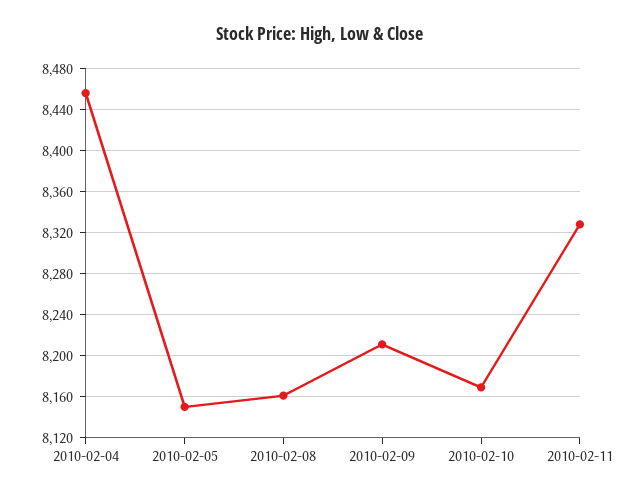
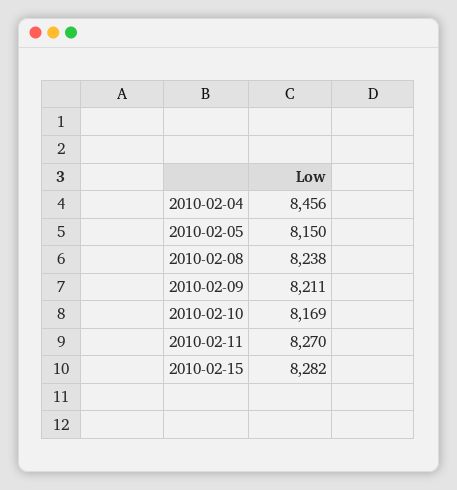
2010-02-08: 8160 -> 8238
2010-02-11: 8330 -> 8270
2010-02-15: none -> 8282

